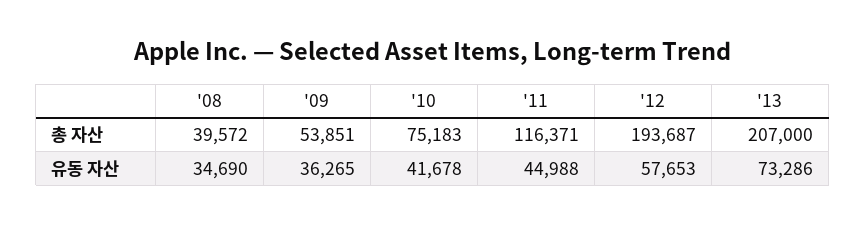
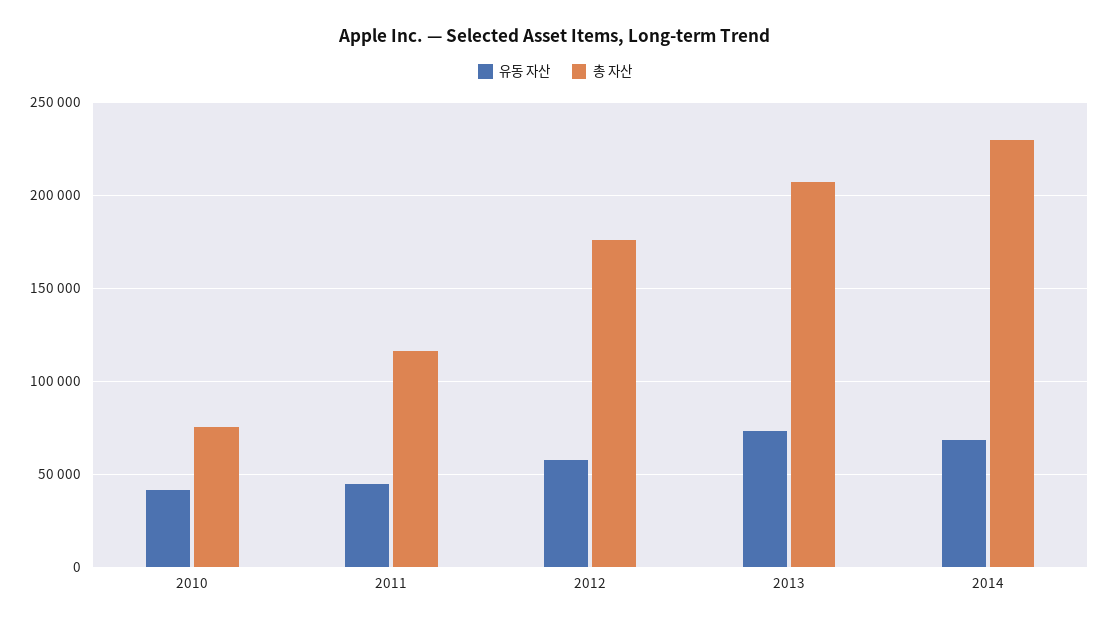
총 자산, '08: 39572 -> none
총 자산, '09: 53851 -> none
총 자산, '12: 193687 -> 175000
유동 자산, '08: 34690 -> none
유동 자산, '09: 36265 -> none
유동 자산, 2014: none -> 70000
총 자산, 2014: none -> 230000

